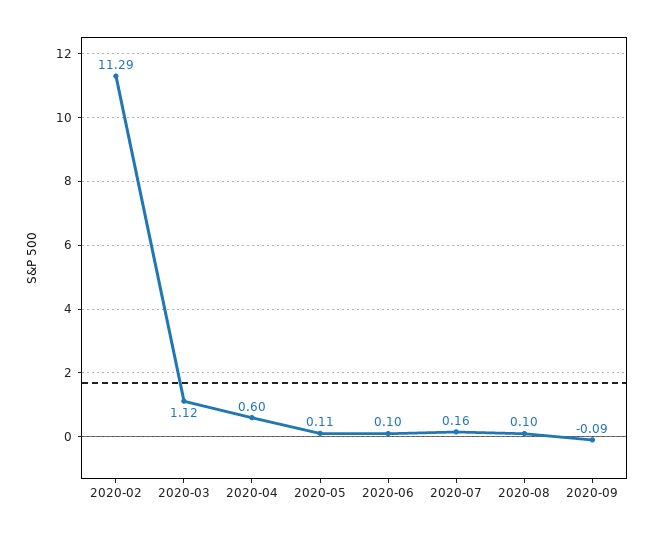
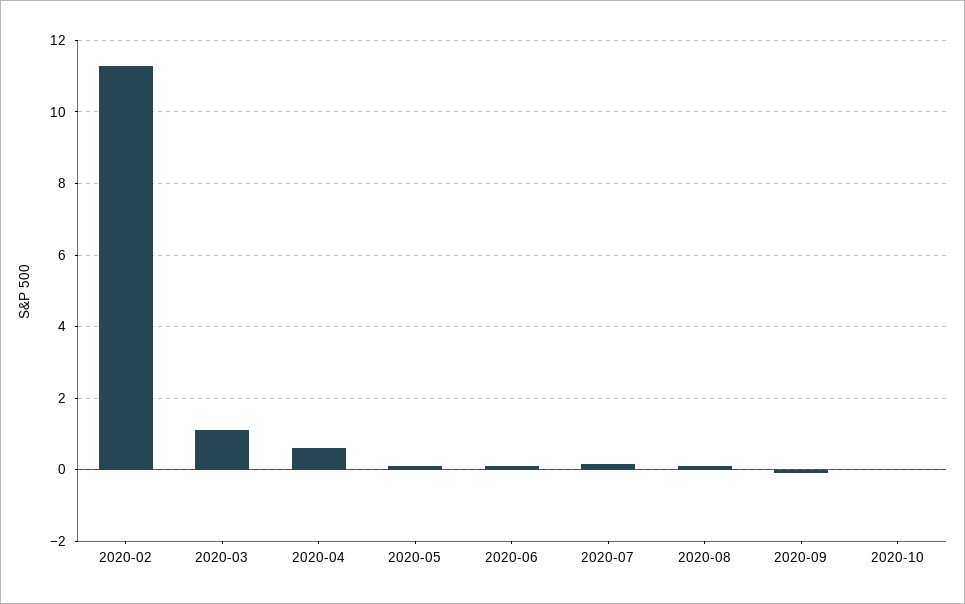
2020-10: none -> 0

